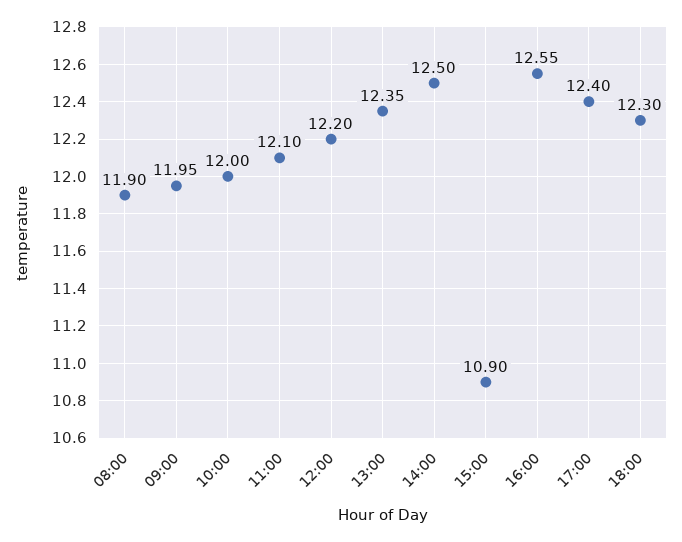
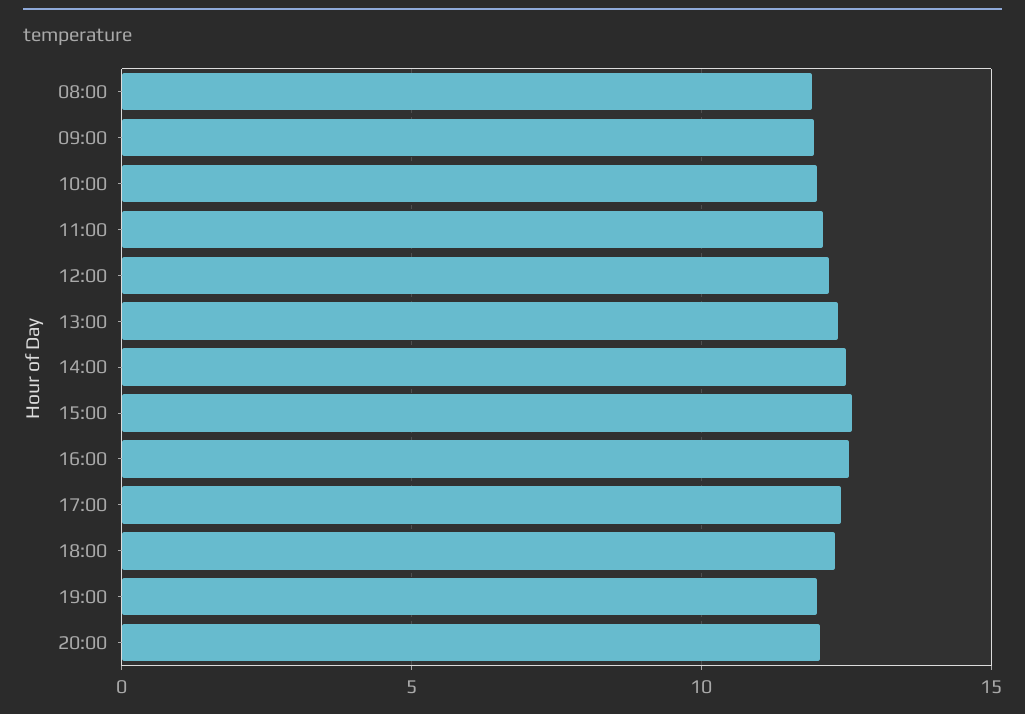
15:00: 10.9 -> 12.5
19:00: none -> 12
20:00: none -> 12

